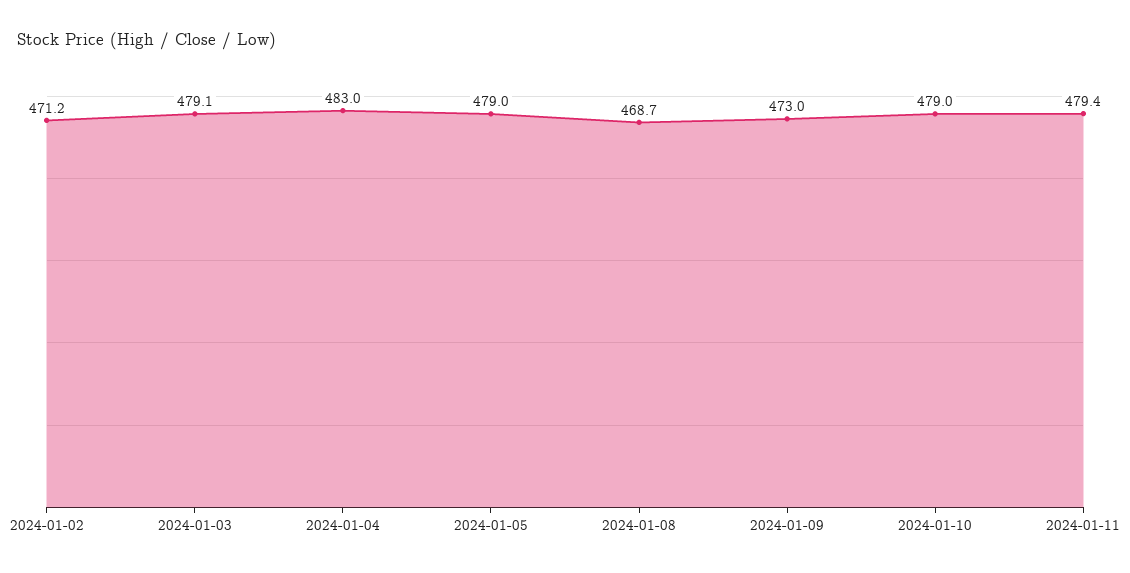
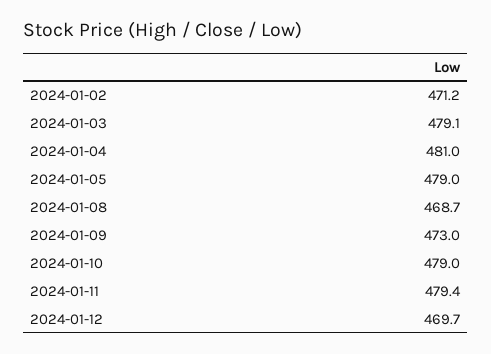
2024-01-04: 483 -> 481
2024-01-12: none -> 469.7

